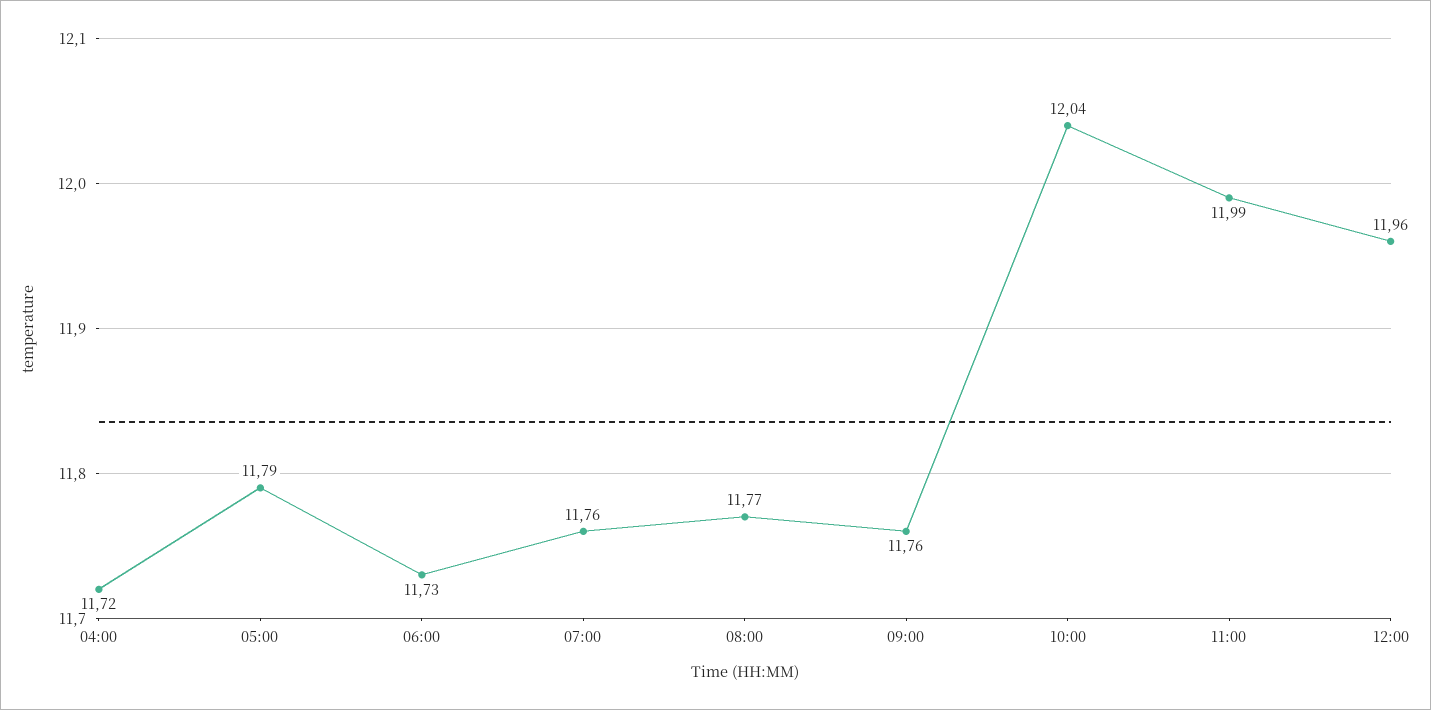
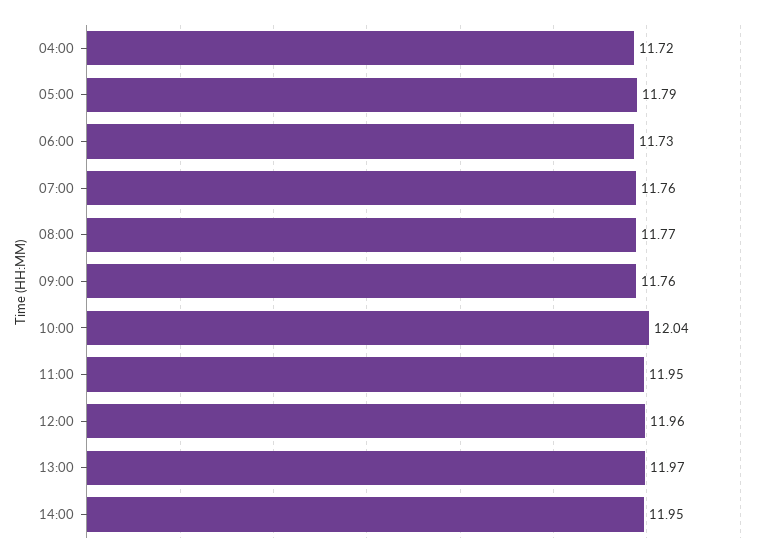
11:00: 11.99 -> 11.95
13:00: none -> 11.97
14:00: none -> 11.95

